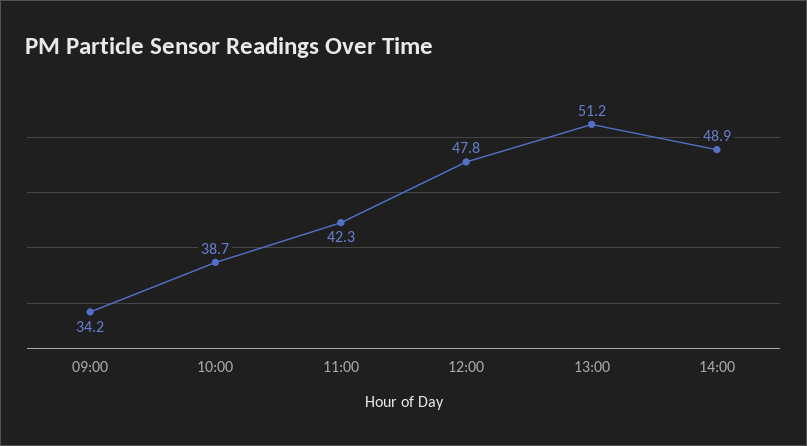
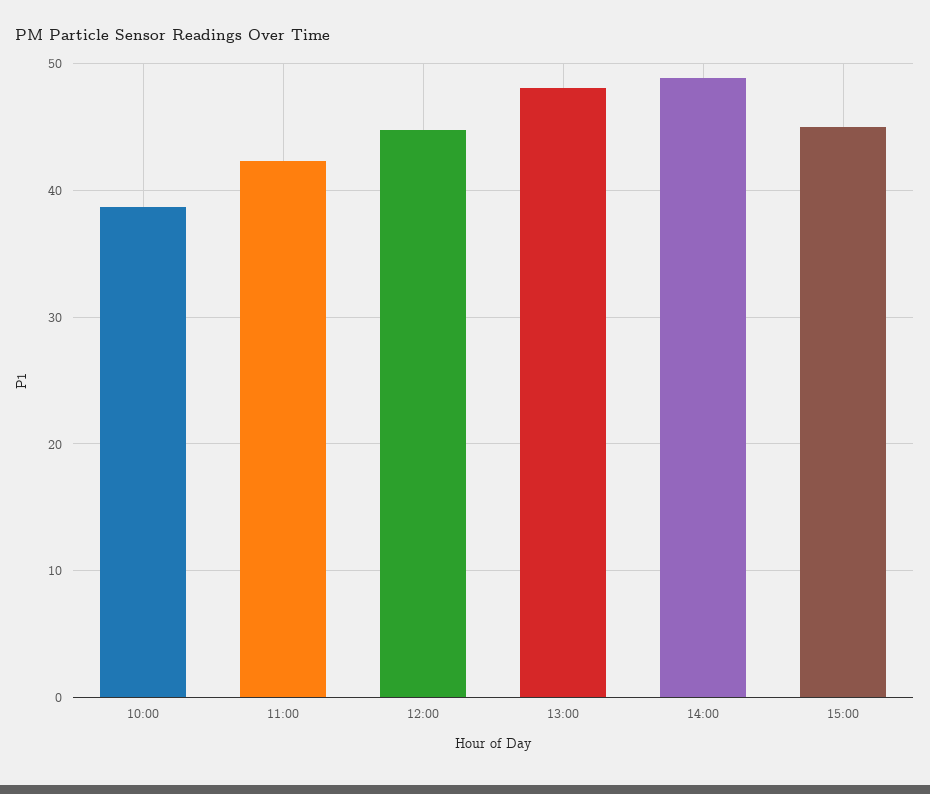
09:00: 34.2 -> none
12:00: 47.8 -> 45
13:00: 51.2 -> 48
15:00: none -> 45

